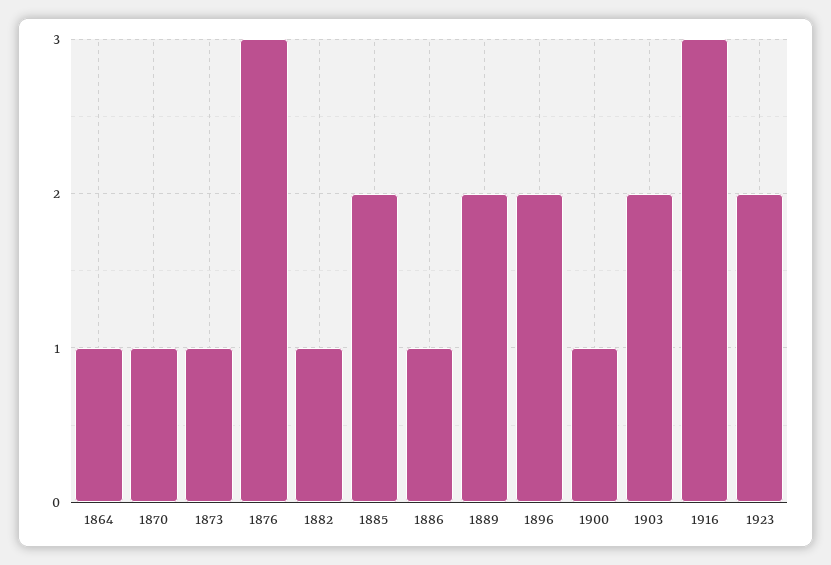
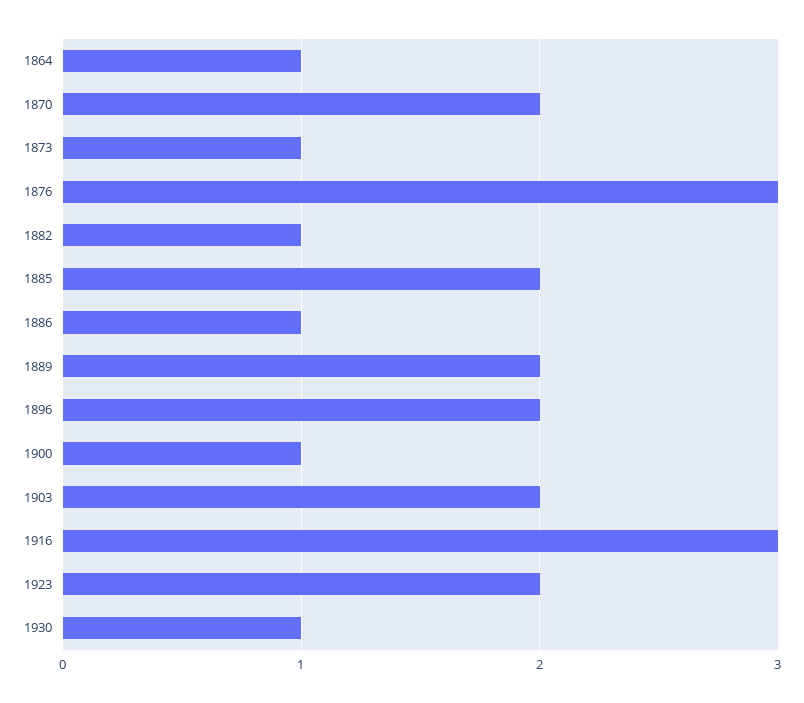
1870: 1 -> 2
1930: none -> 1

